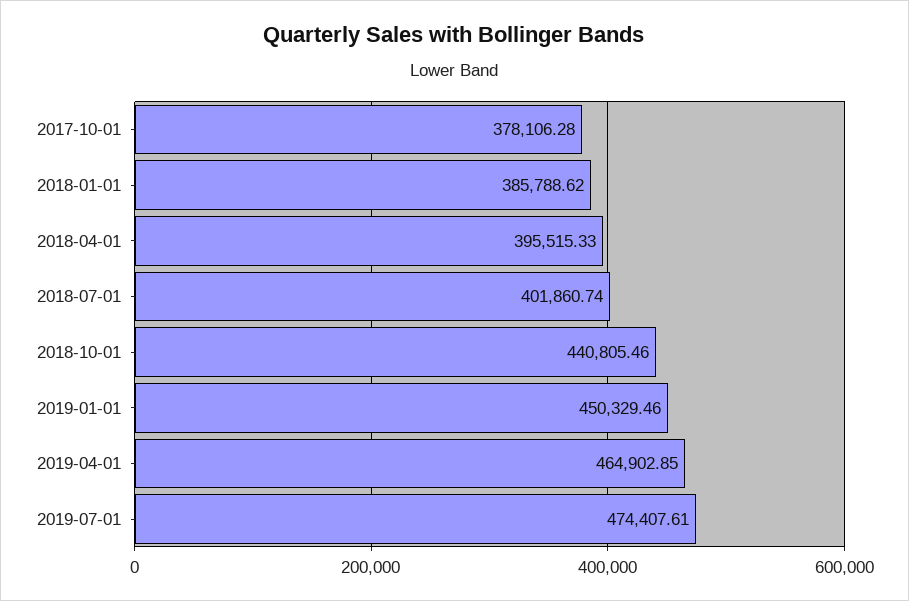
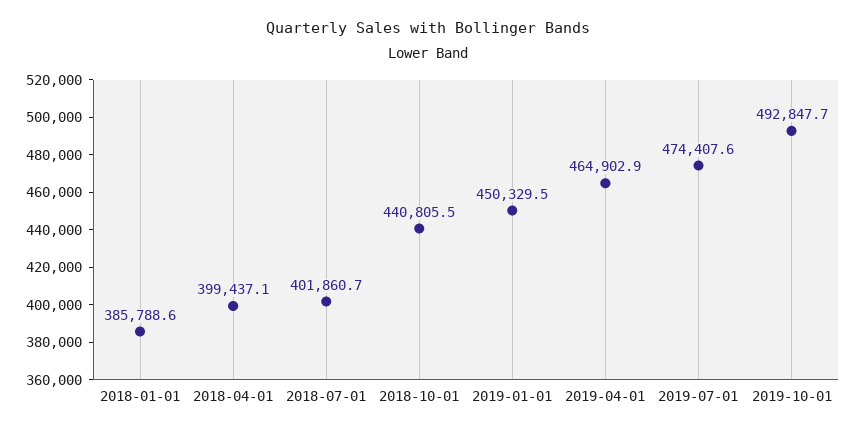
2017-10-01: 378106.28 -> none
2018-04-01: 395515.33 -> 399437.1
2019-10-01: none -> 492847.7

